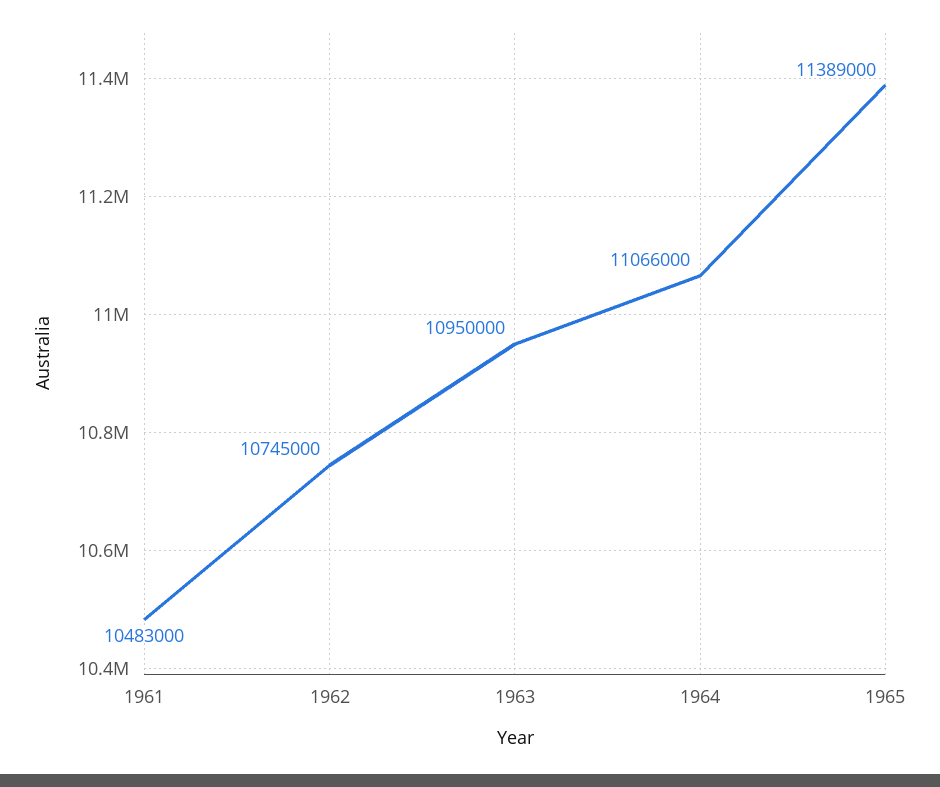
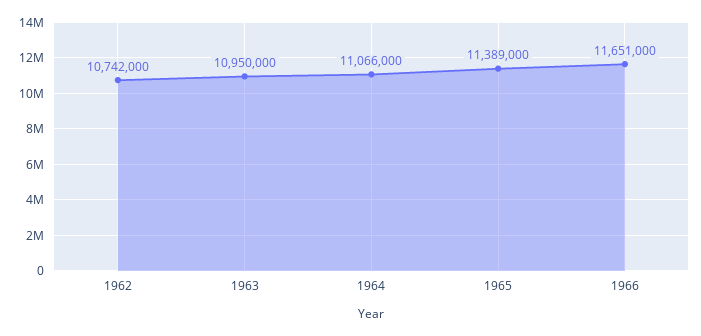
1961: 10483000 -> none
1962: 10745000 -> 10742000
1966: none -> 11651000

